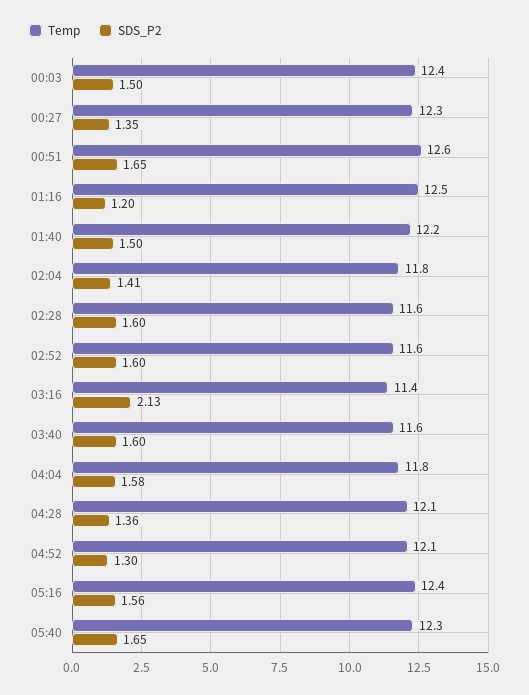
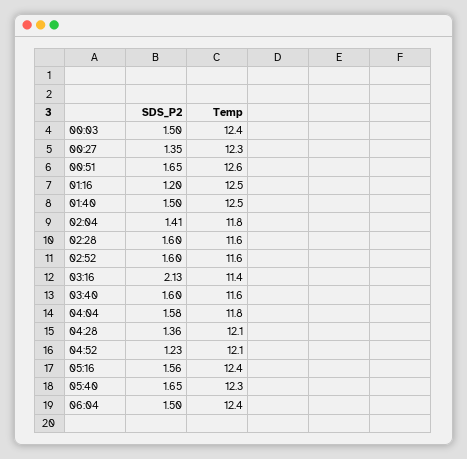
Temp, 01:40: 12.2 -> 12.5
SDS_P2, 04:52: 1.3 -> 1.23
SDS_P2, 06:04: none -> 1.5
Temp, 06:04: none -> 12.4

